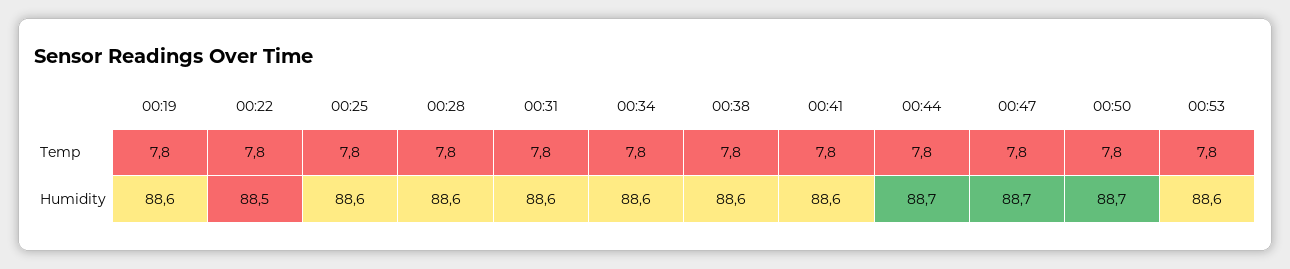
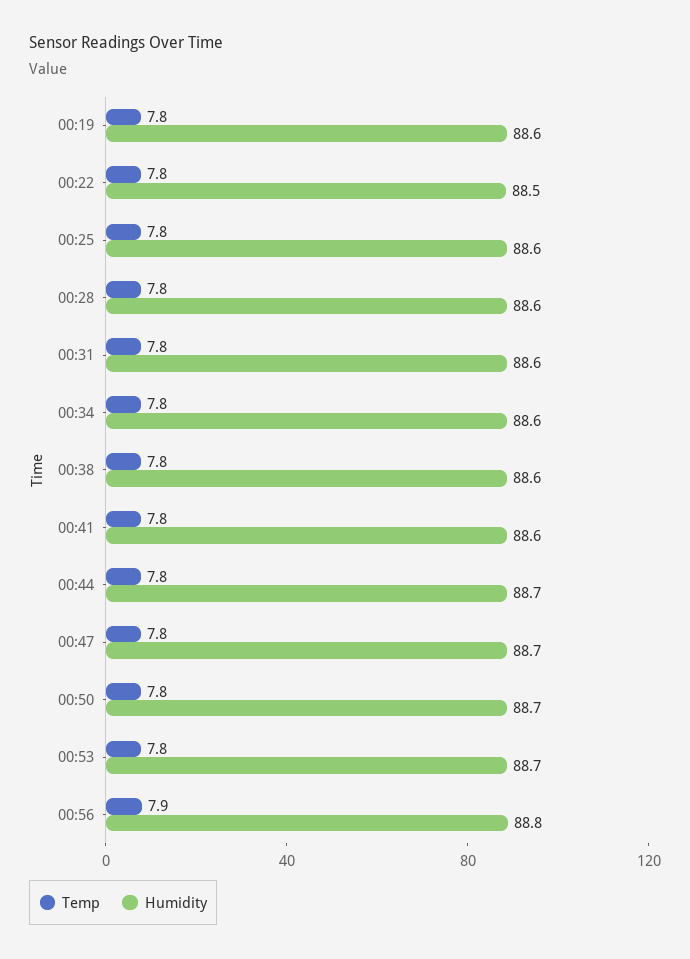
Humidity, 00:53: 88.6 -> 88.7
Temp, 00:56: none -> 7.9
Humidity, 00:56: none -> 88.8

